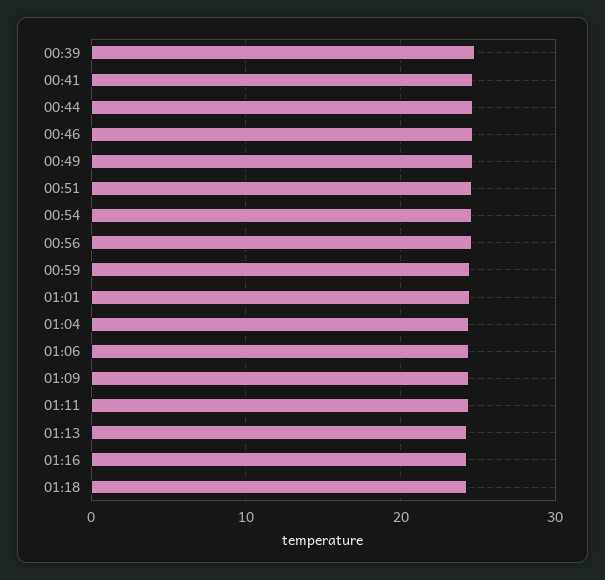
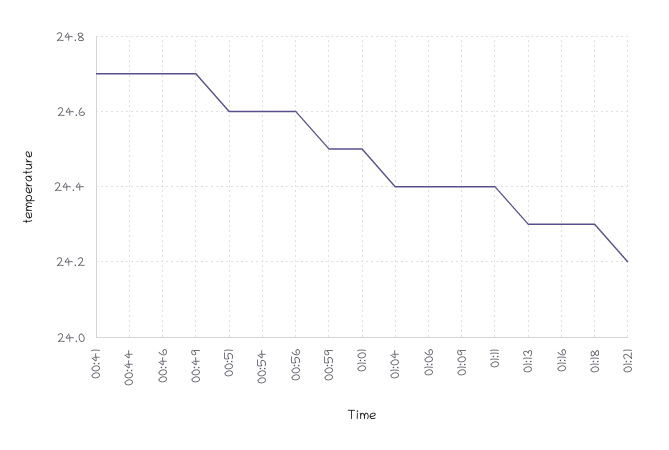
00:39: 25 -> none
01:21: none -> 24.2

